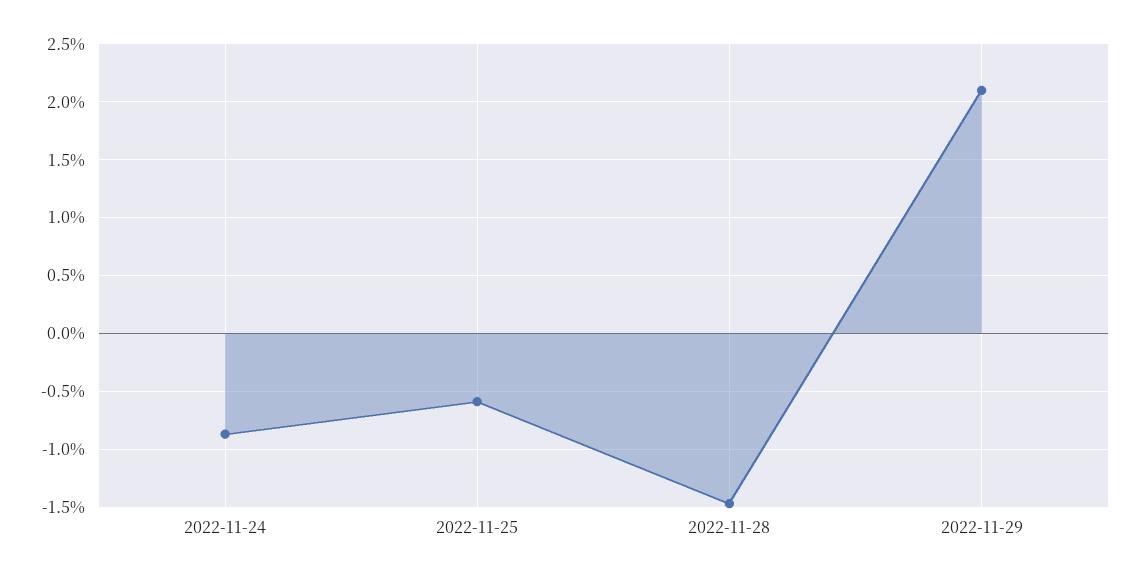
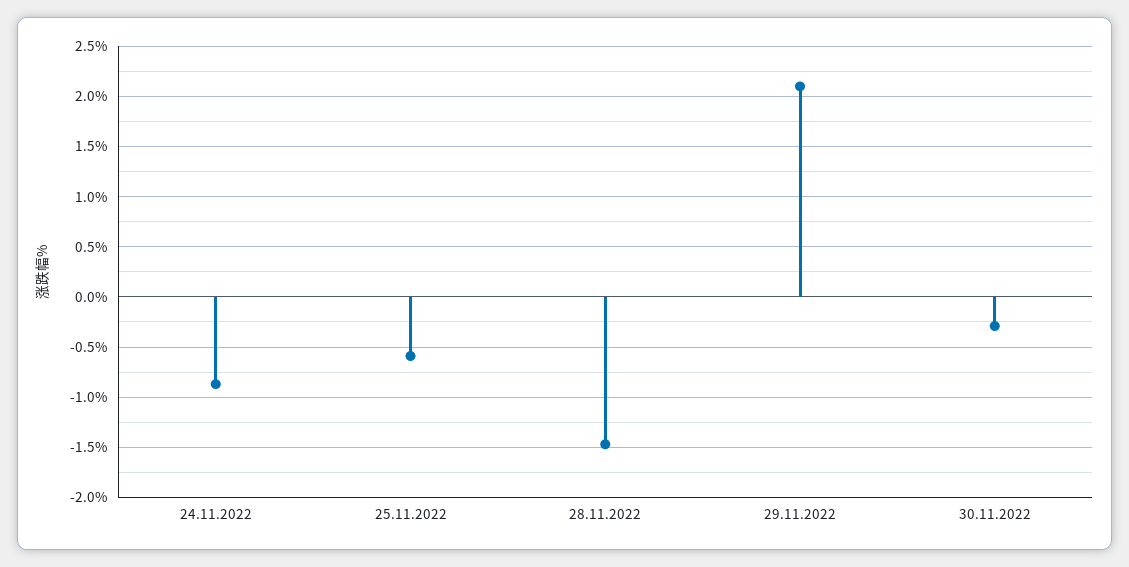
30.11.2022: none -> -0.3

